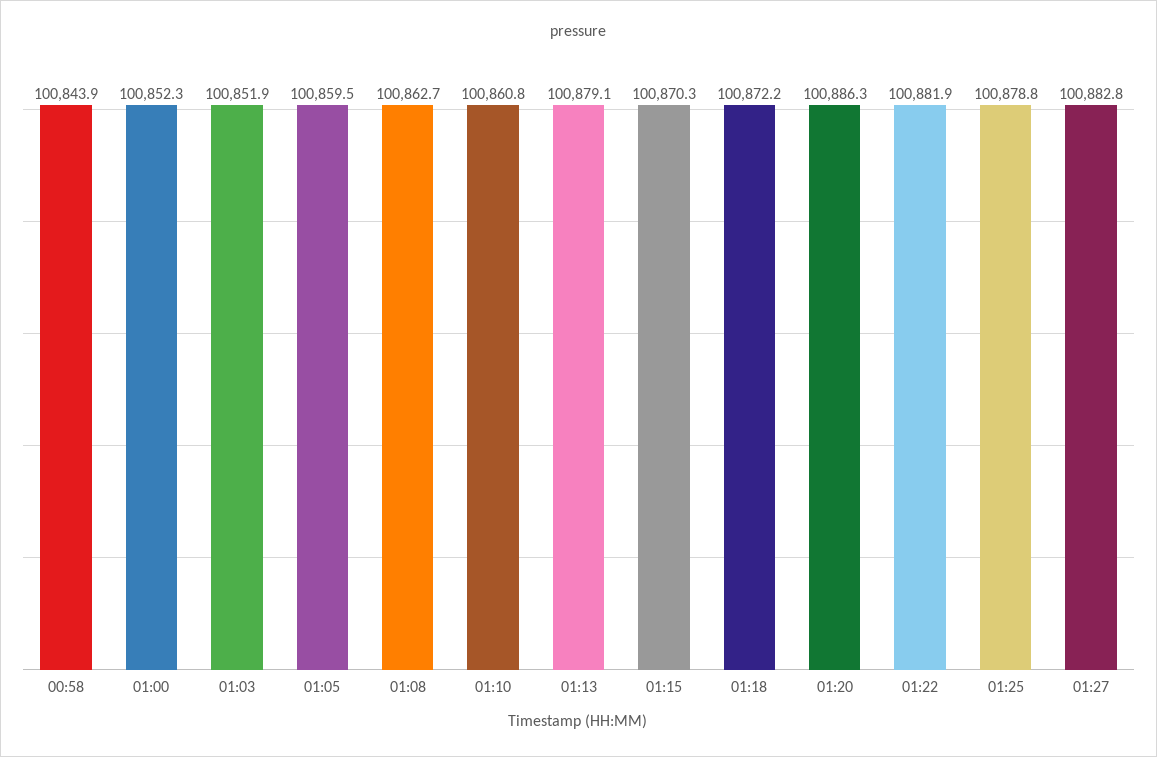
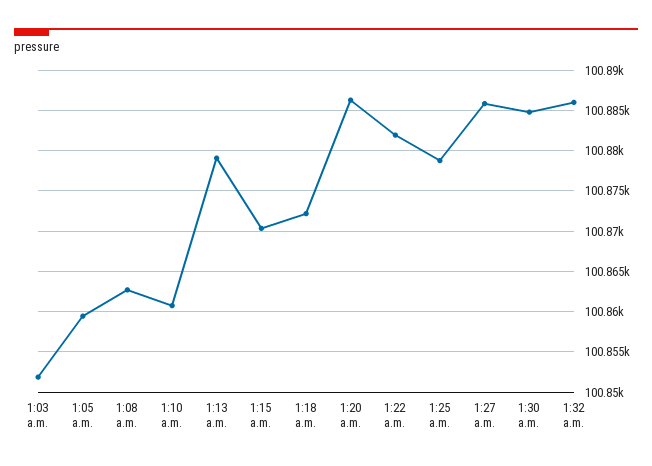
00:58: 100843.9 -> none
01:00: 100852.3 -> none
01:27: 100882.8 -> 100886
1:30 a.m.: none -> 100885
1:32 a.m.: none -> 100886

